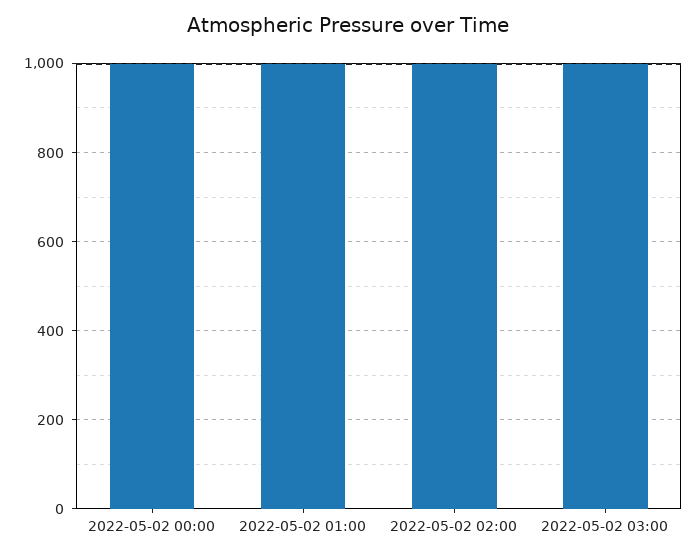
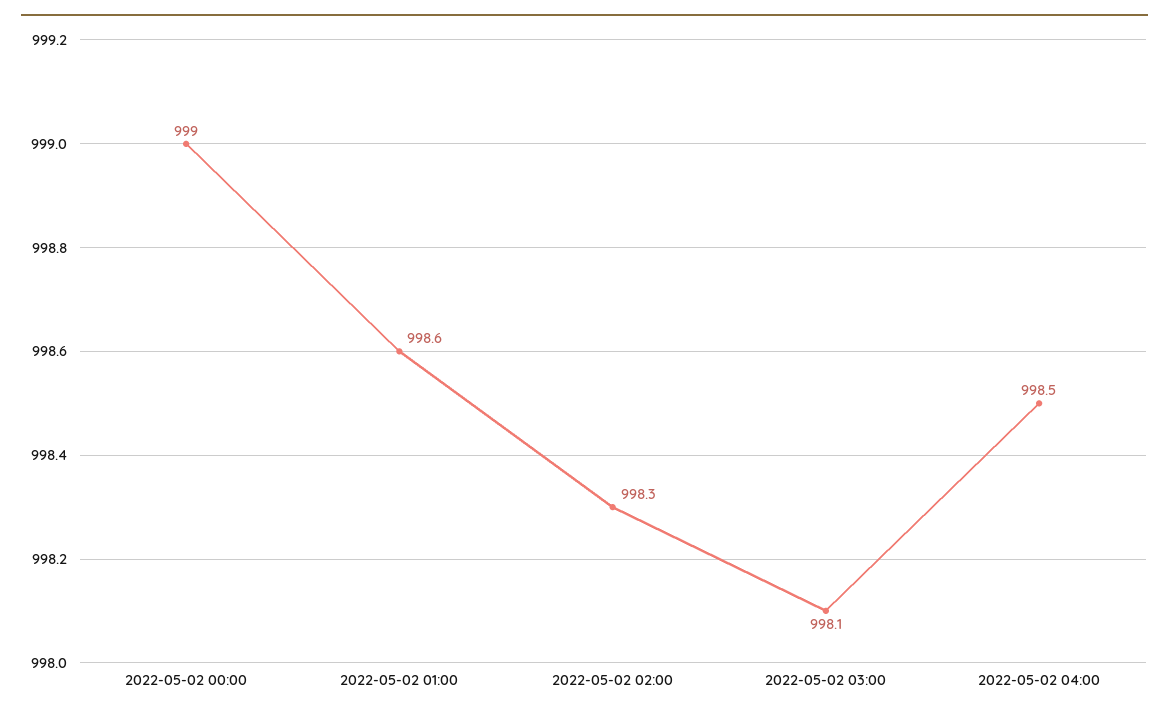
2022-05-02 04:00: none -> 998.5

